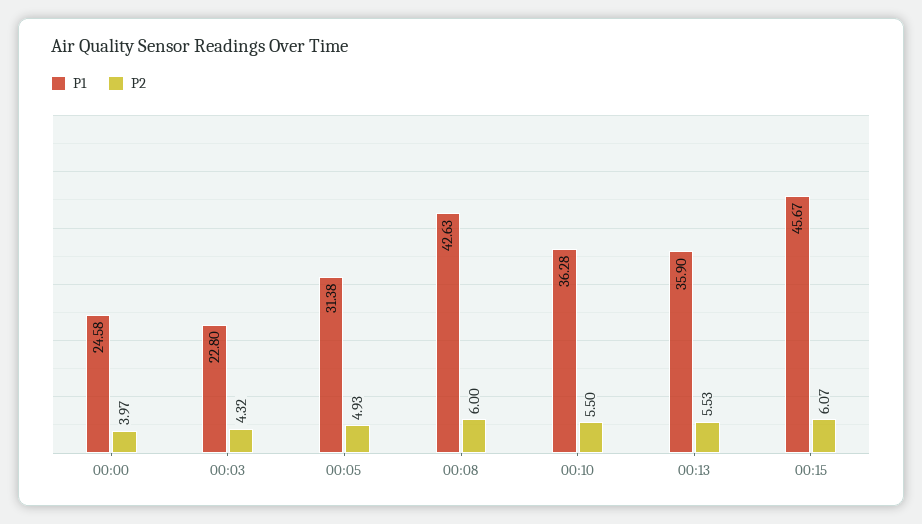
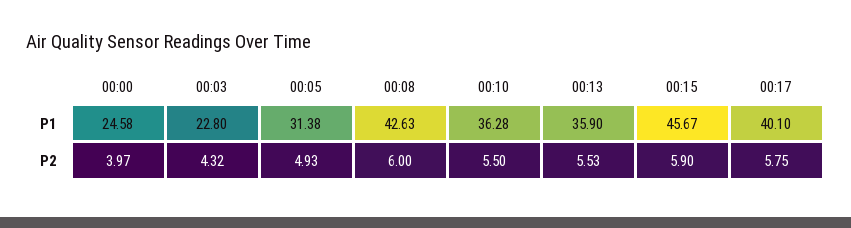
P2, 00:15: 6.07 -> 5.9
P1, 00:17: none -> 40.1
P2, 00:17: none -> 5.75

